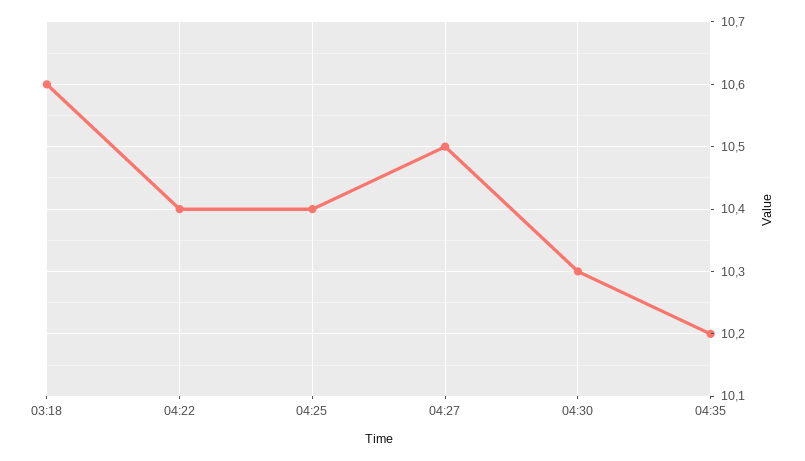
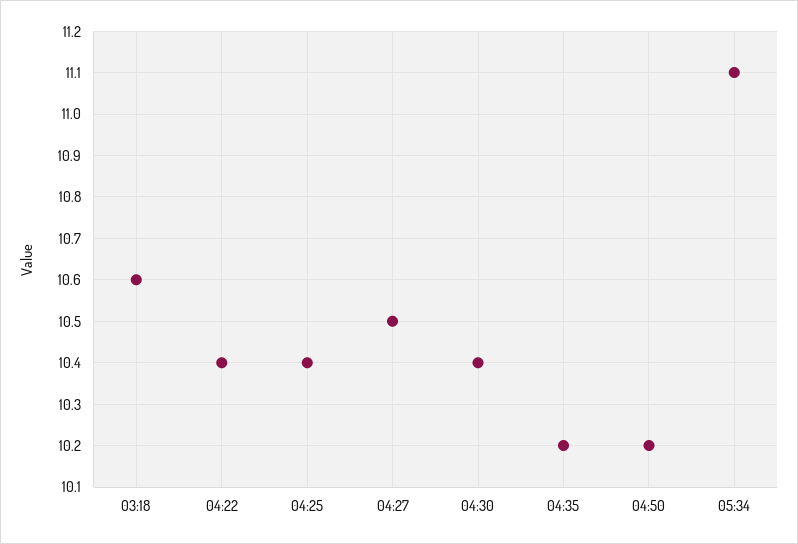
04:30: 10.3 -> 10.4
04:50: none -> 10.2
05:34: none -> 11.1

